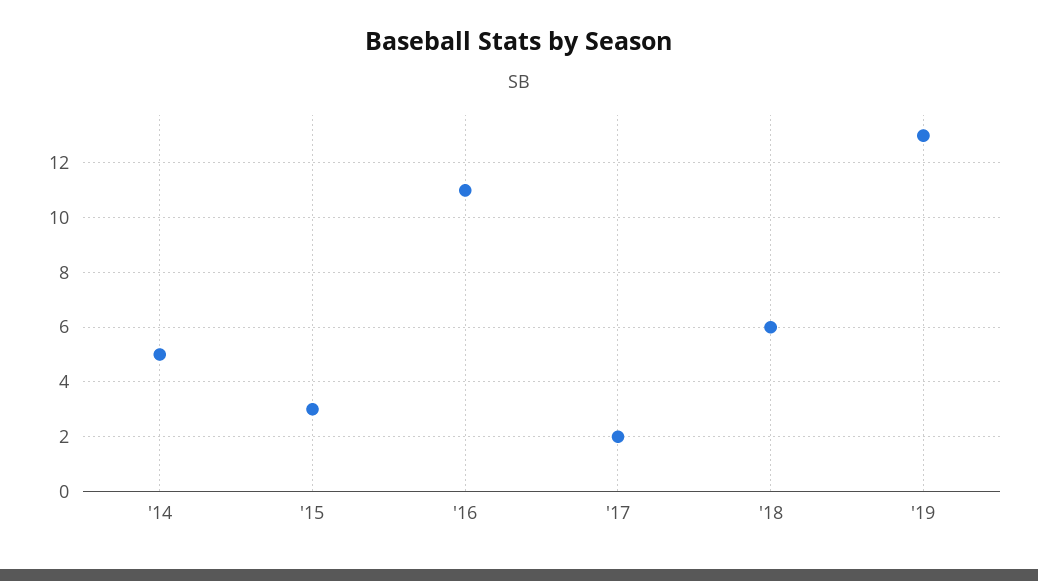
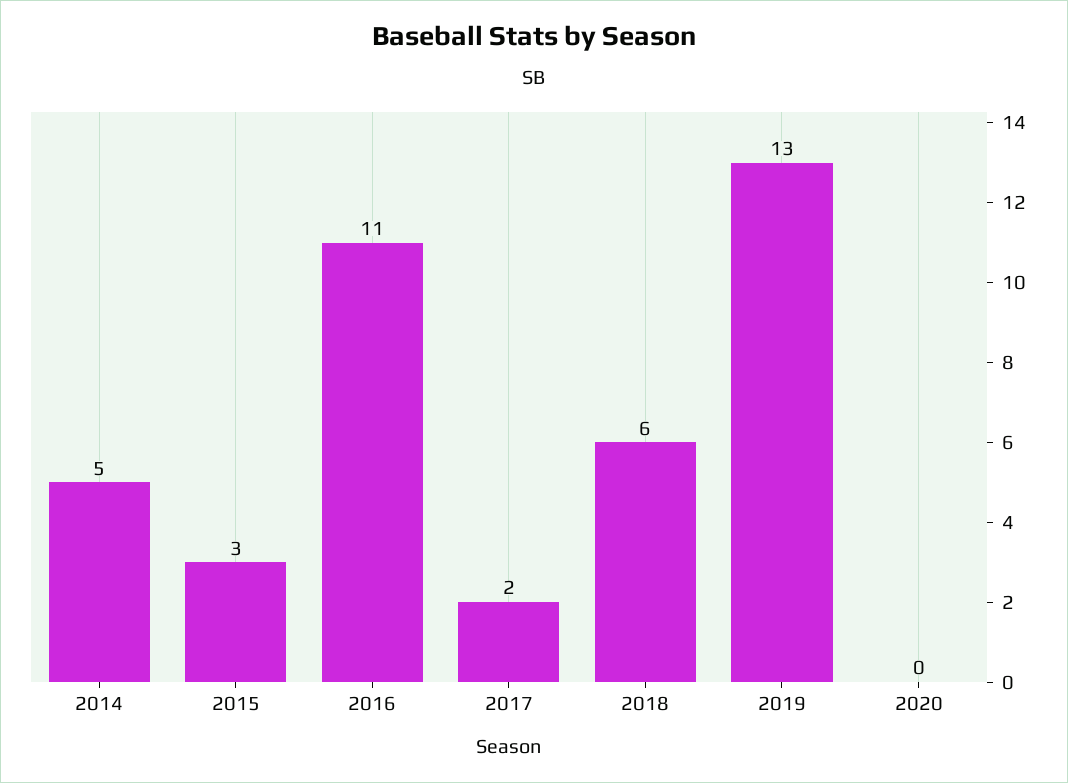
2020: none -> 0

